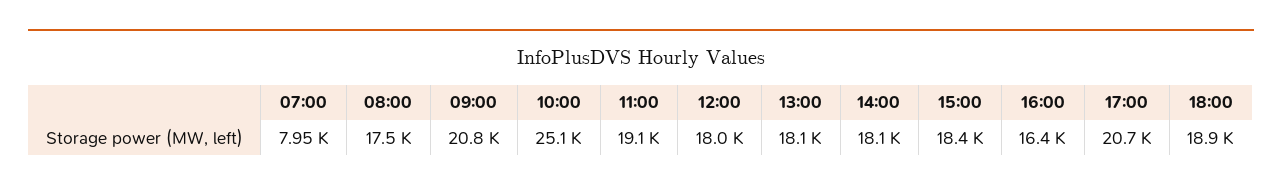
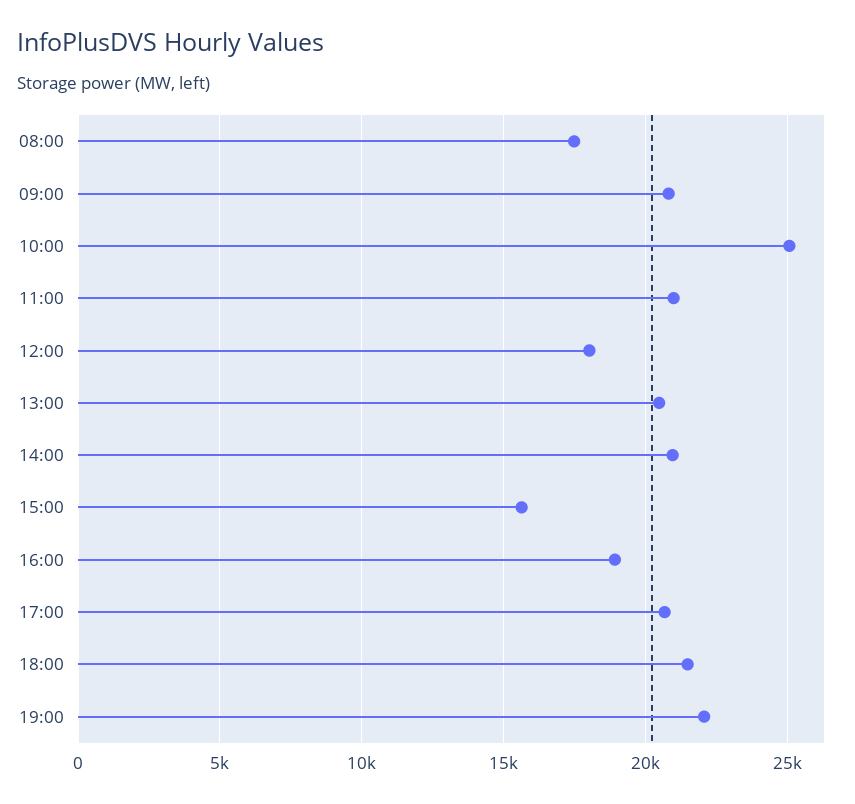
07:00: 7950 -> none
11:00: 19100 -> 21000
13:00: 18100 -> 20500
14:00: 18100 -> 21000
15:00: 18400 -> 15500
16:00: 16400 -> 19000
18:00: 18900 -> 21500
19:00: none -> 22000

